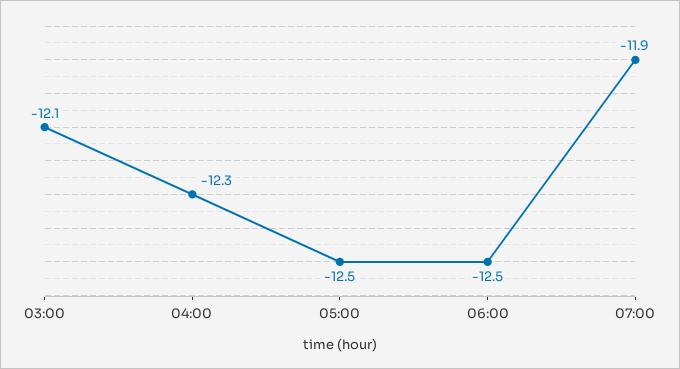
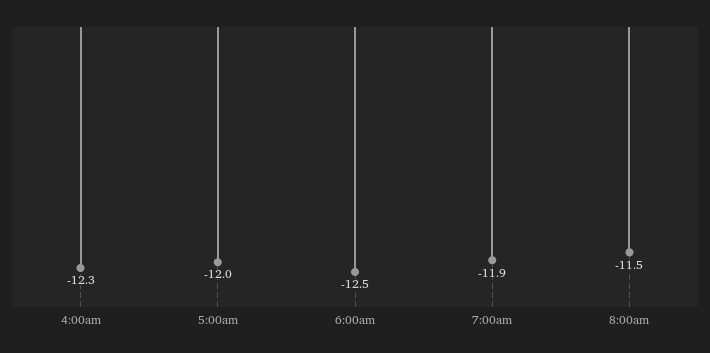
03:00: -12.1 -> none
05:00: -12.5 -> -12
8:00am: none -> -11.5

